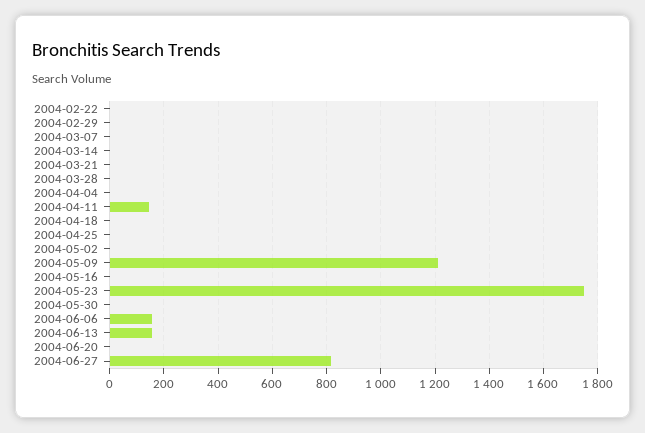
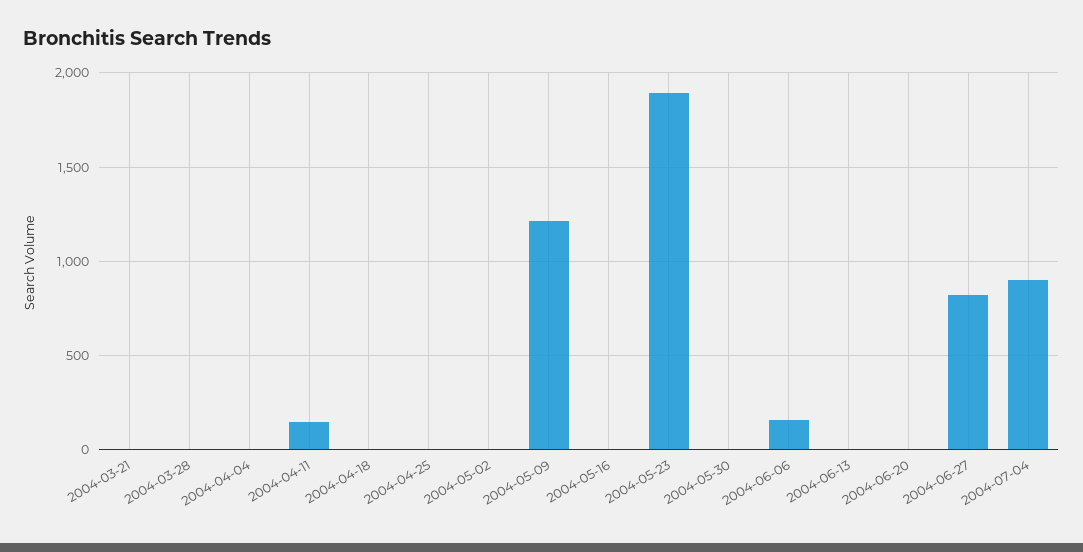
2004-02-22: 0 -> none
2004-02-29: 0 -> none
2004-03-07: 0 -> none
2004-03-14: 0 -> none
2004-05-23: 1750 -> 1900
2004-06-13: 150 -> 0
2004-07-04: none -> 900

